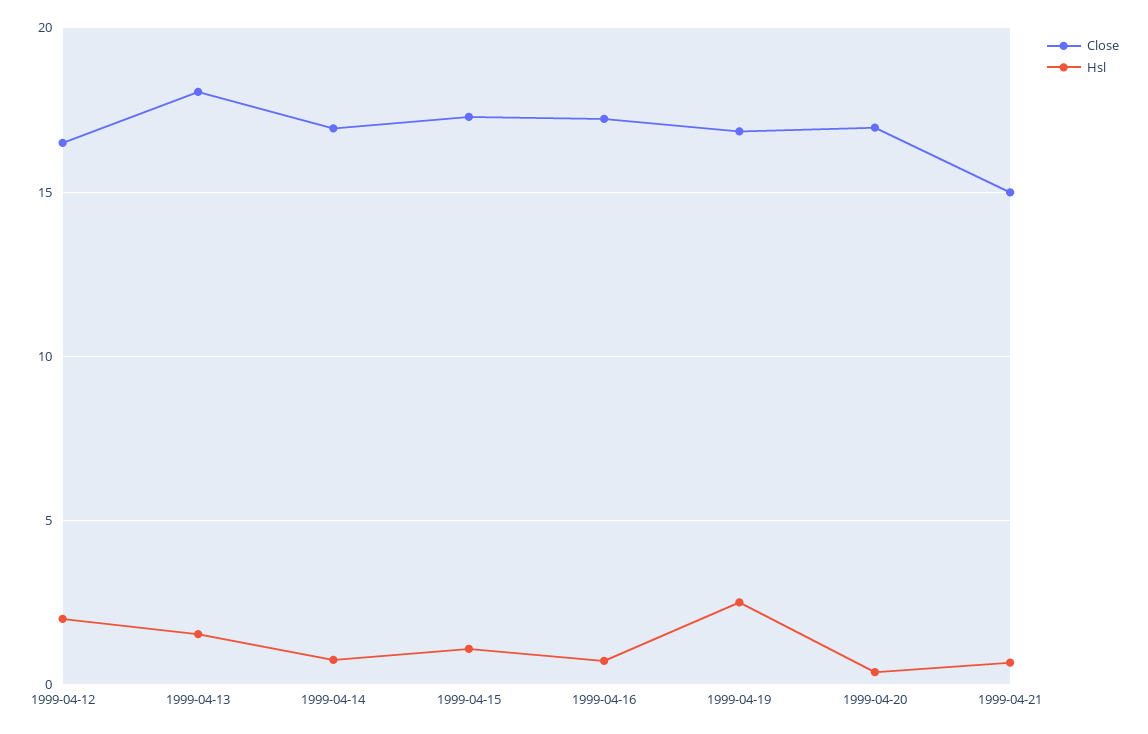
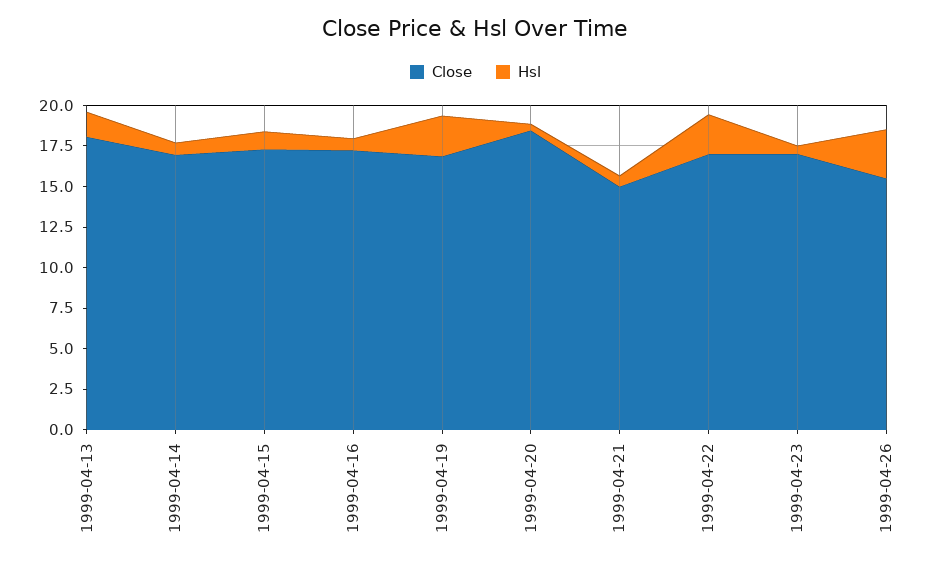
Close, 1999-04-12: 16.5 -> none
Hsl, 1999-04-12: 2 -> none
Close, 1999-04-20: 17 -> 18.5
Close, 1999-04-22: none -> 17
Hsl, 1999-04-22: none -> 2.5
Close, 1999-04-23: none -> 17
Hsl, 1999-04-23: none -> 0.5
Close, 1999-04-26: none -> 15.5
Hsl, 1999-04-26: none -> 3

